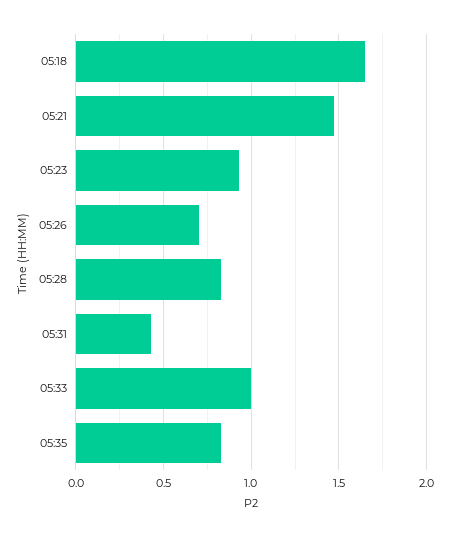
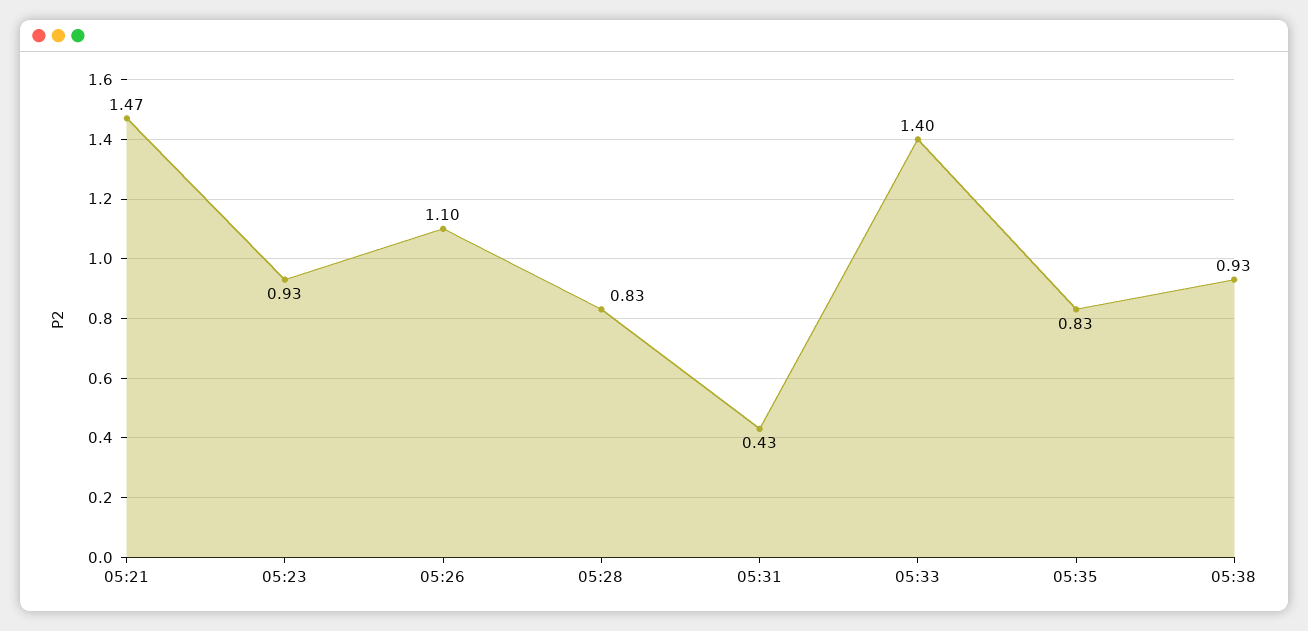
05:18: 1.65 -> none
05:26: 0.7 -> 1.1
05:33: 1 -> 1.4
05:38: none -> 0.93

